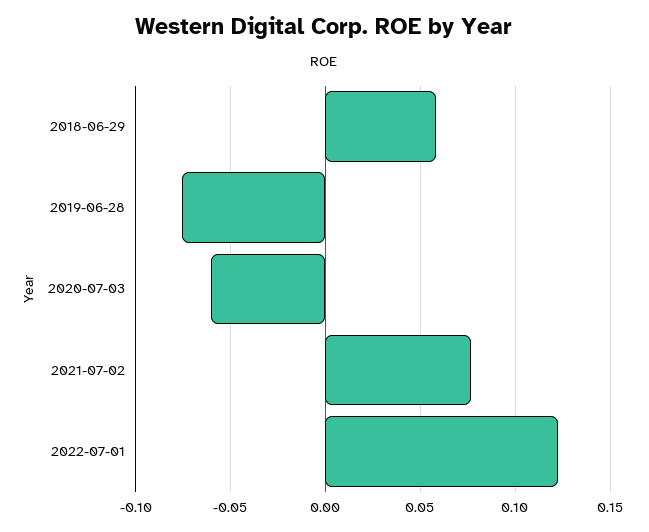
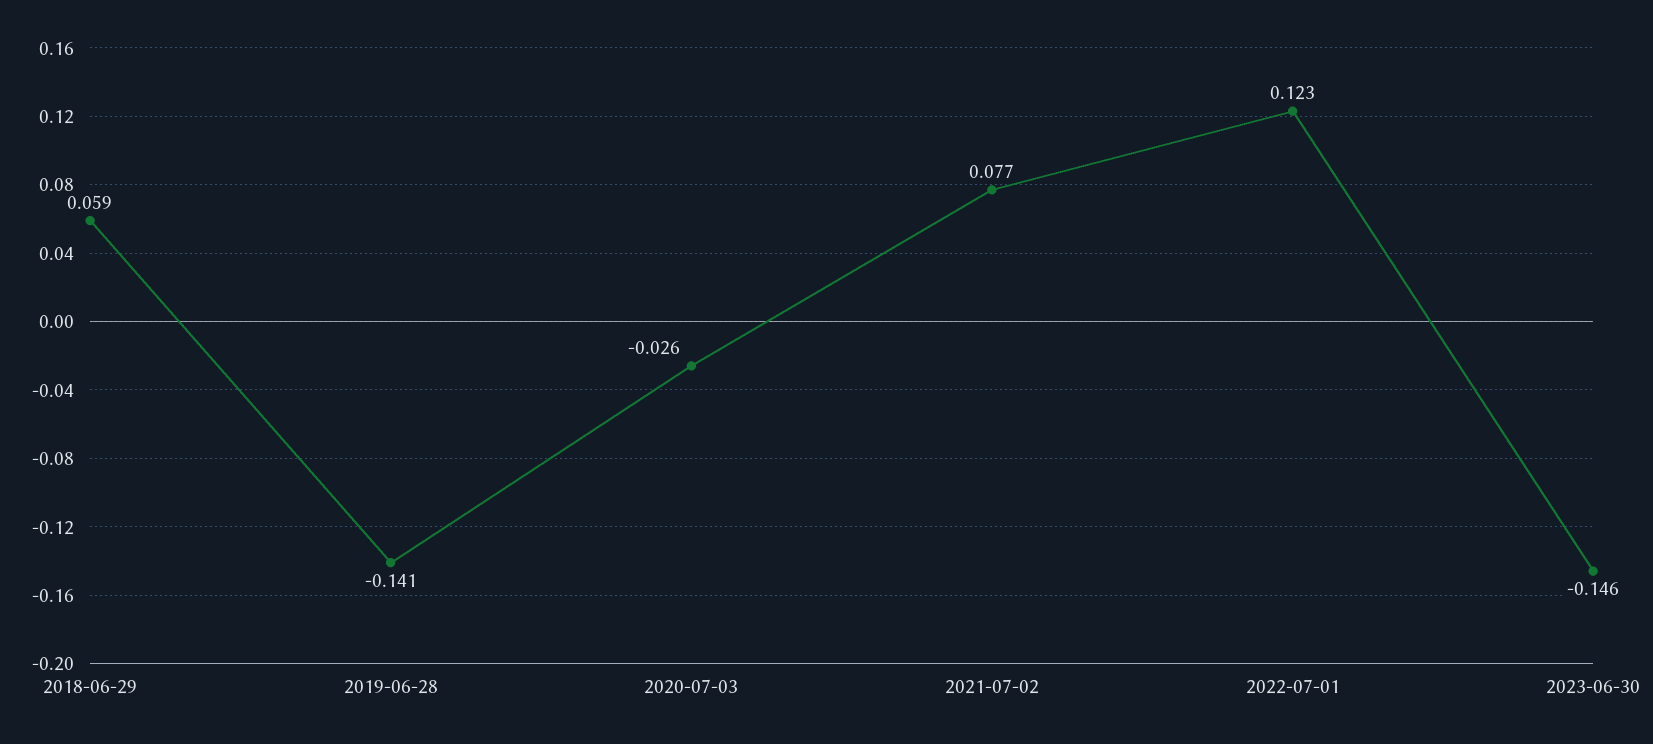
2019-06-28: -0.075 -> -0.141
2020-07-03: -0.06 -> -0.026
2023-06-30: none -> -0.146

